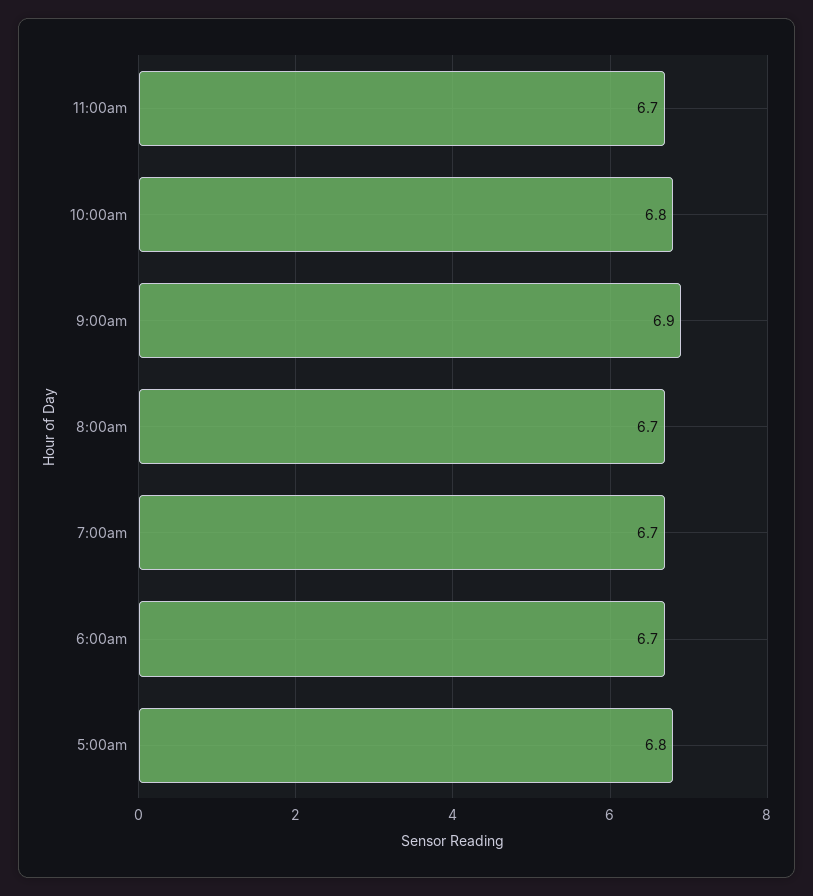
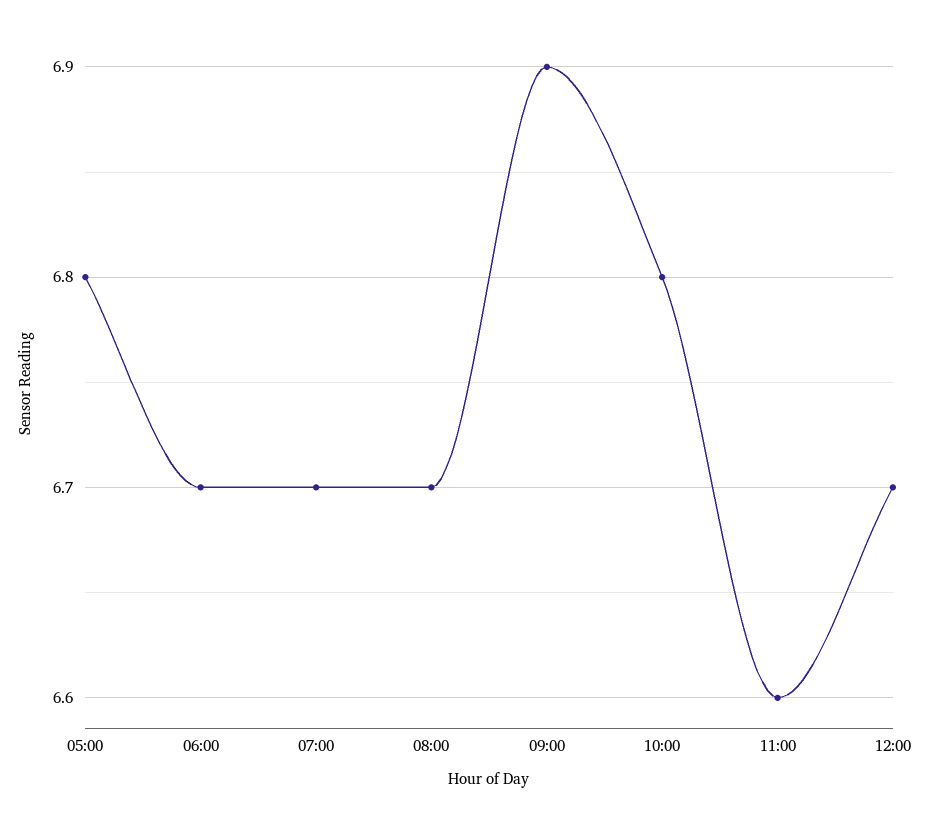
11:00am: 6.7 -> 6.6
12:00: none -> 6.7

